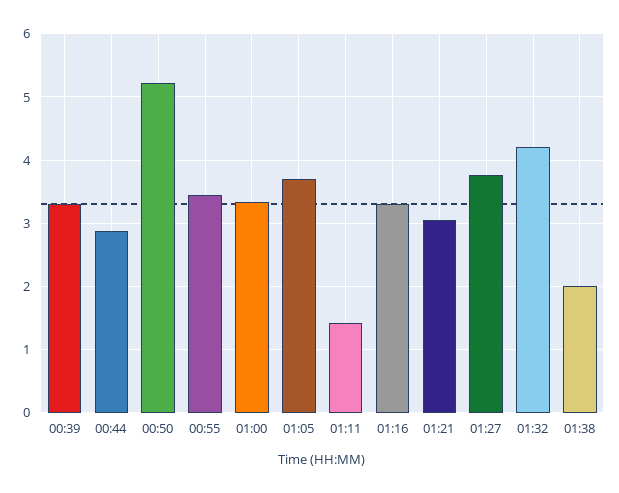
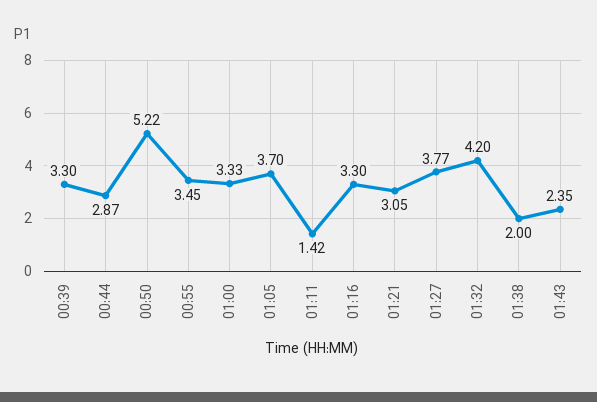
01:43: none -> 2.35

